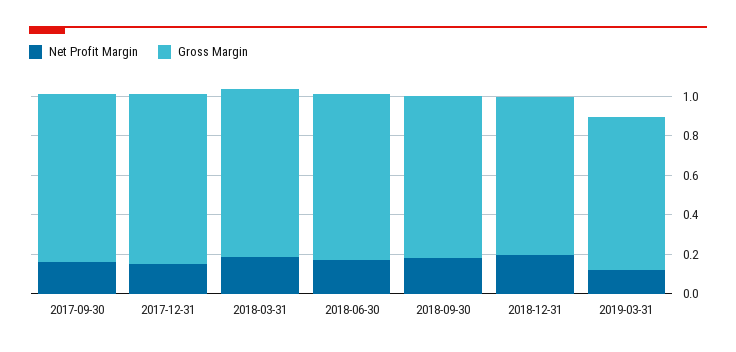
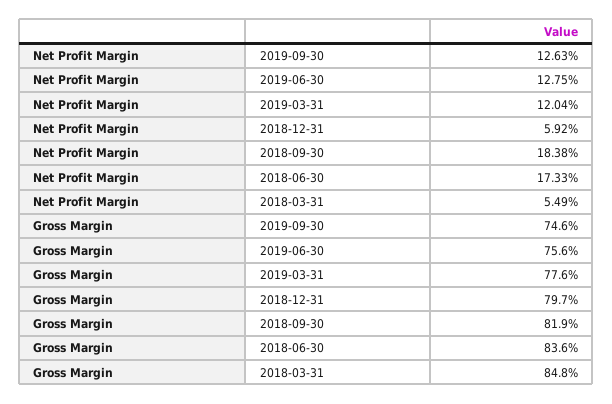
Net Profit Margin, 2017-09-30: 0.15 -> none
Gross Margin, 2017-09-30: 0.85 -> none
Net Profit Margin, 2017-12-31: 0.15 -> none
Gross Margin, 2017-12-31: 0.85 -> none
Net Profit Margin, 2018-03-31: 0.2 -> 0.0549
Net Profit Margin, 2018-12-31: 0.2 -> 0.0592
Net Profit Margin, 2019-09-30: none -> 0.1263
Net Profit Margin, 2019-06-30: none -> 0.1275
Gross Margin, 2019-09-30: none -> 0.746
Gross Margin, 2019-06-30: none -> 0.756

